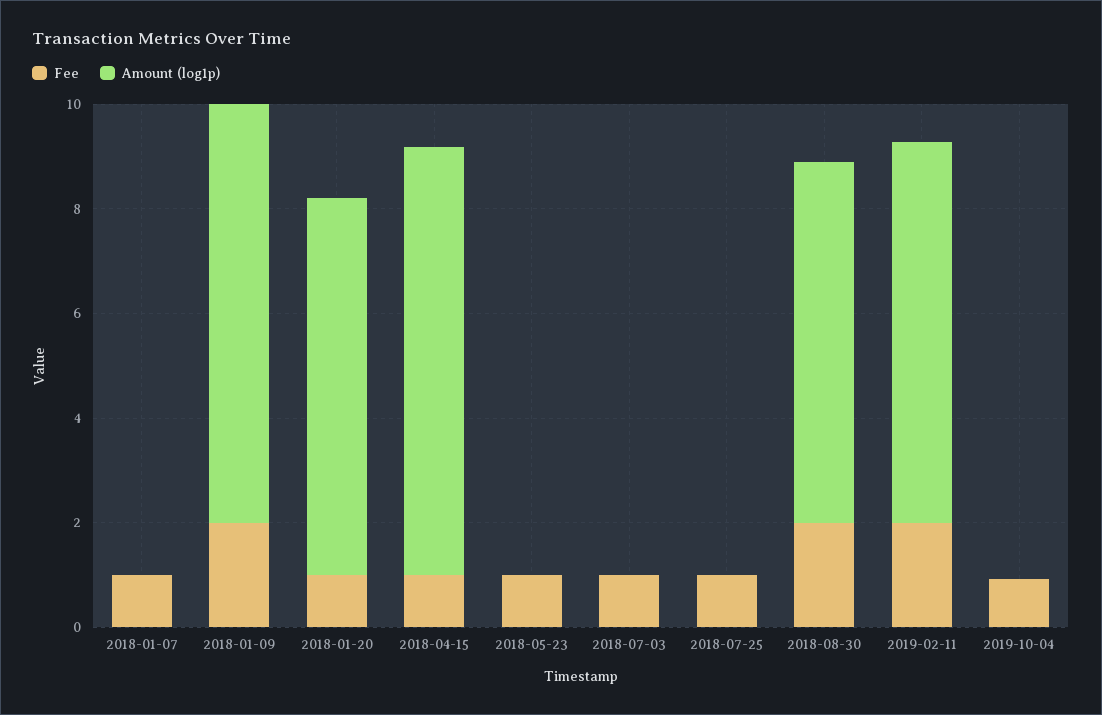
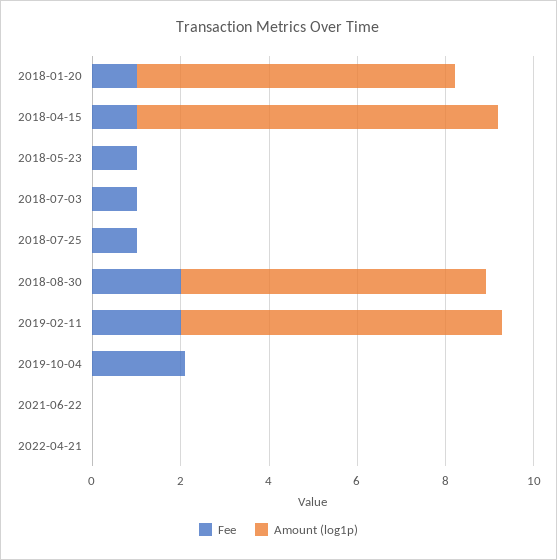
Fee, 2018-01-07: 1 -> none
Amount (log1p), 2018-01-07: 0 -> none
Fee, 2018-01-09: 2 -> none
Amount (log1p), 2018-01-09: 8 -> none
Fee, 2019-10-04: 1 -> 2
Fee, 2021-06-22: none -> 0
Amount (log1p), 2021-06-22: none -> 0
Fee, 2022-04-21: none -> 0
Amount (log1p), 2022-04-21: none -> 0

